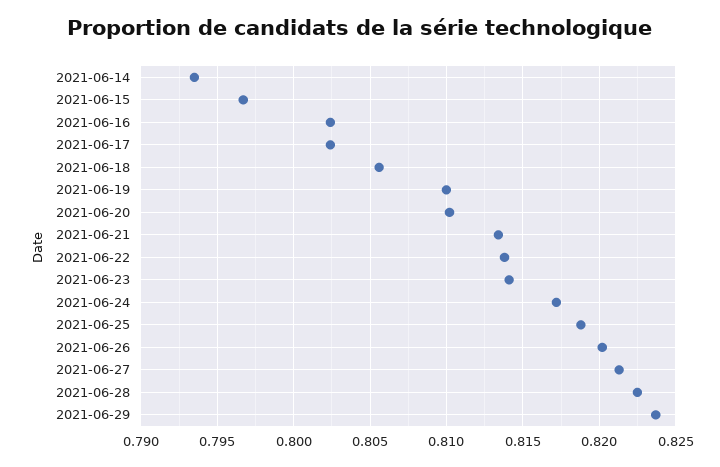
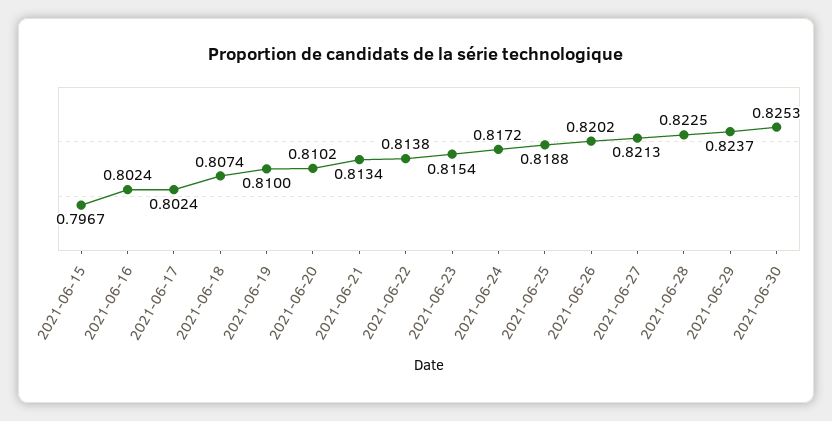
2021-06-14: 0.7935 -> none
2021-06-18: 0.8055 -> 0.8074
2021-06-23: 0.814 -> 0.8154
2021-06-30: none -> 0.8253

